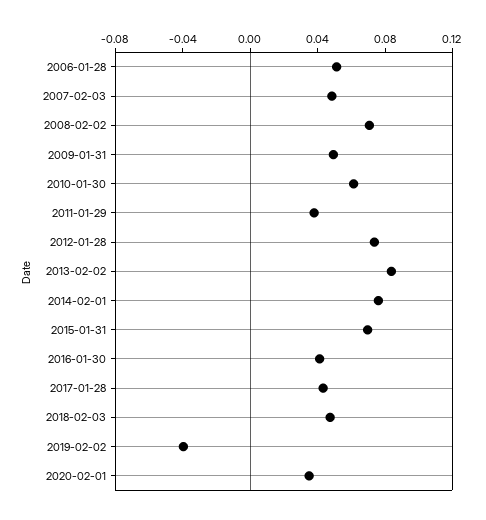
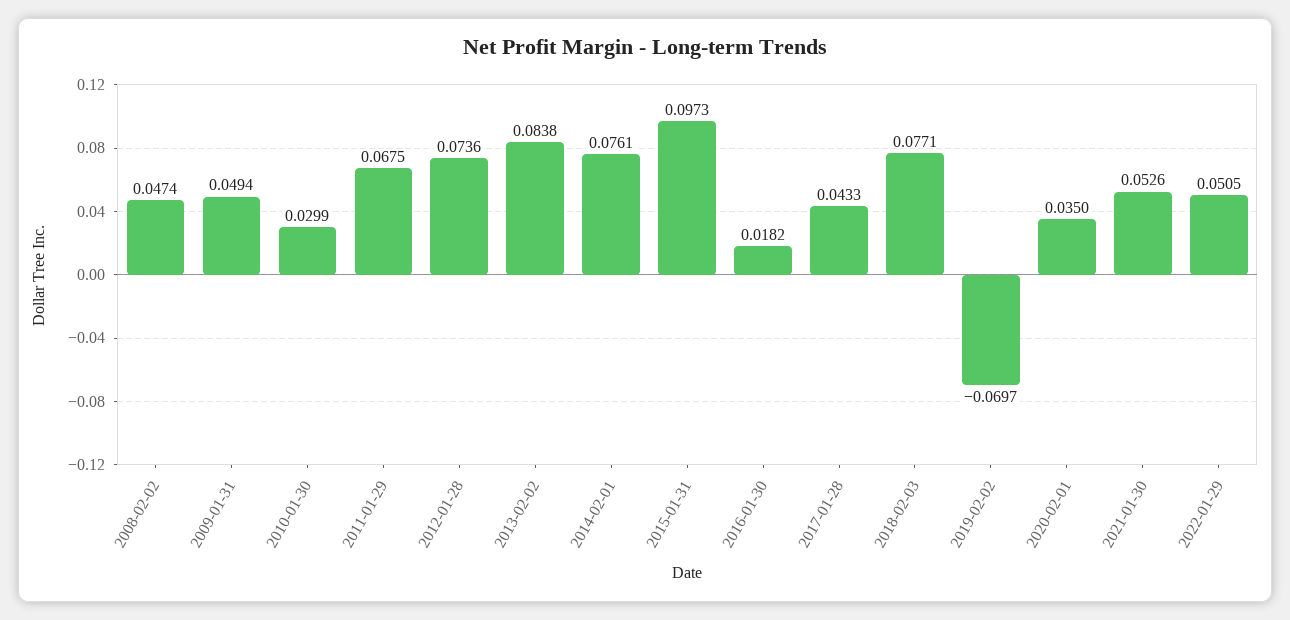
2006-01-28: 0.05 -> none
2007-02-03: 0.05 -> none
2008-02-02: 0.07 -> 0.0474
2010-01-30: 0.06 -> 0.0299
2011-01-29: 0.04 -> 0.0675
2015-01-31: 0.07 -> 0.0973
2016-01-30: 0.04 -> 0.0182
2018-02-03: 0.05 -> 0.0771
2019-02-02: -0.04 -> -0.0697
2021-01-30: none -> 0.0526
2022-01-29: none -> 0.0505

